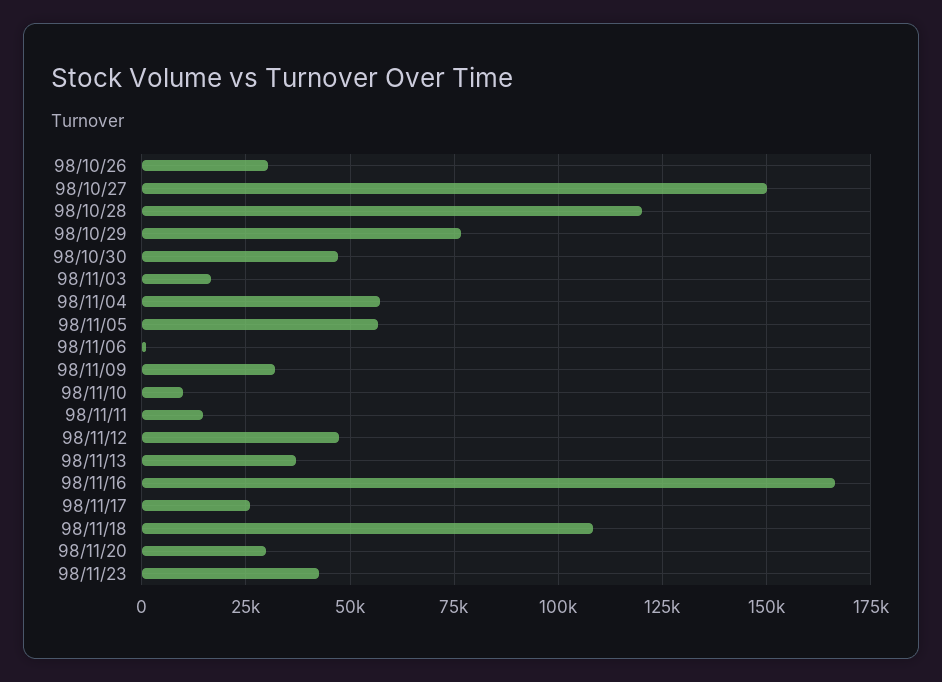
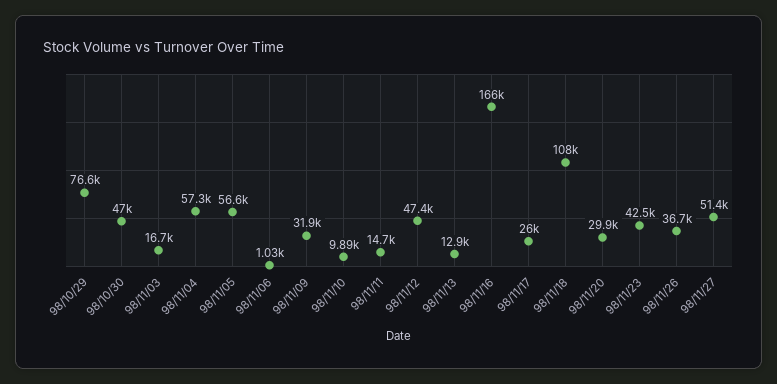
98/10/26: 30000 -> none
98/10/27: 150000 -> none
98/10/28: 120000 -> none
98/11/13: 37500 -> 12900
98/11/26: none -> 36700
98/11/27: none -> 51400

